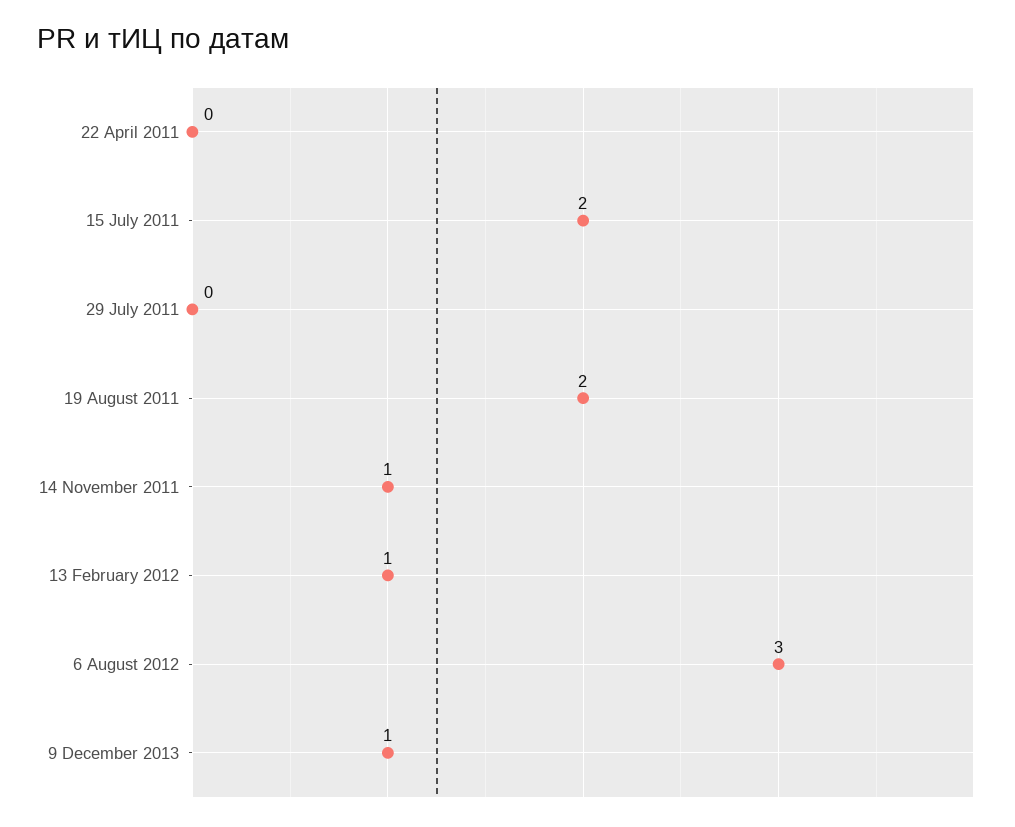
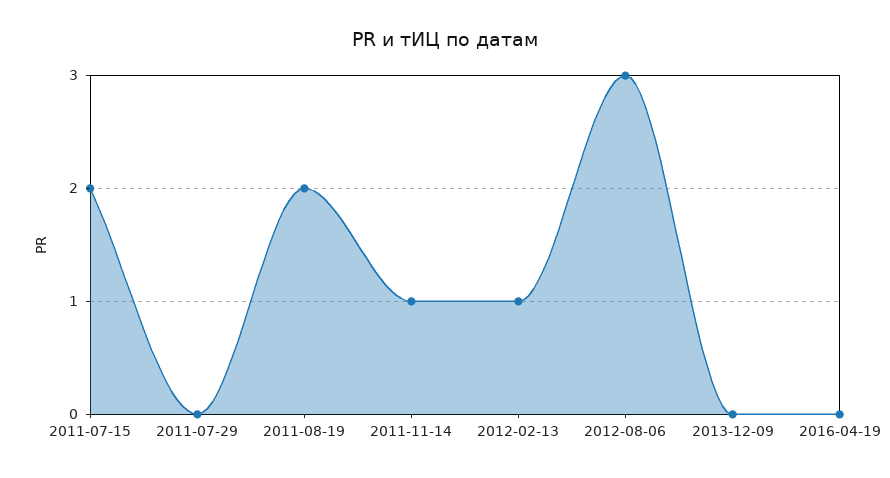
22 April 2011: 0 -> none
9 December 2013: 1 -> 0
2016-04-19: none -> 0

